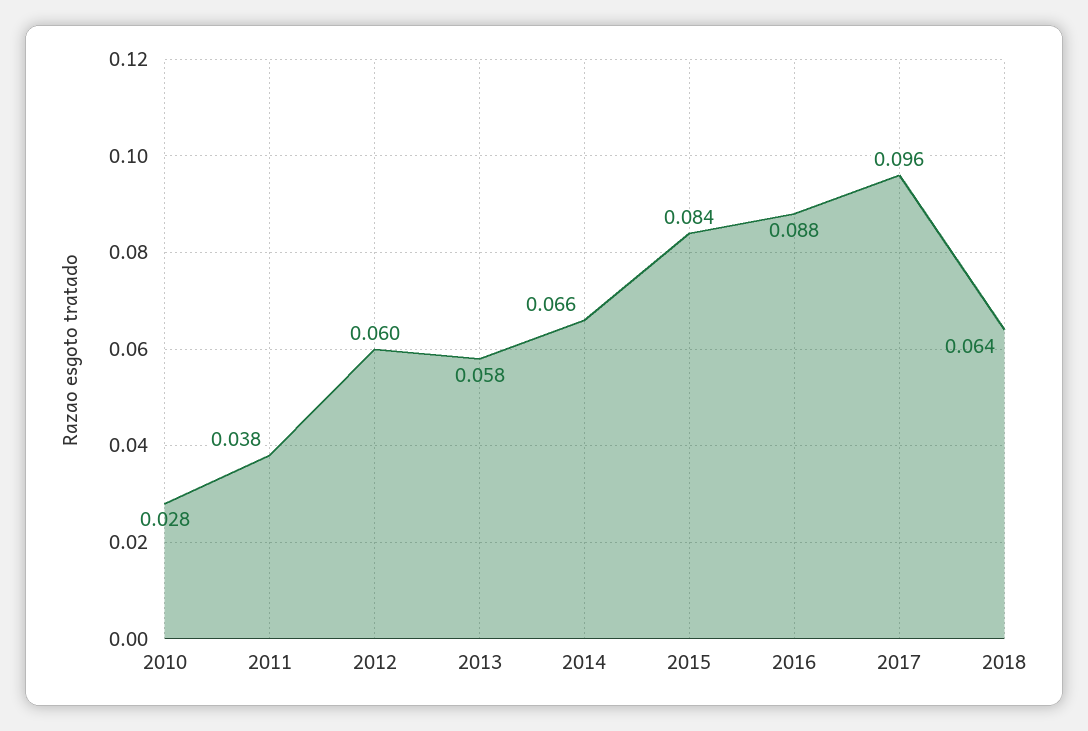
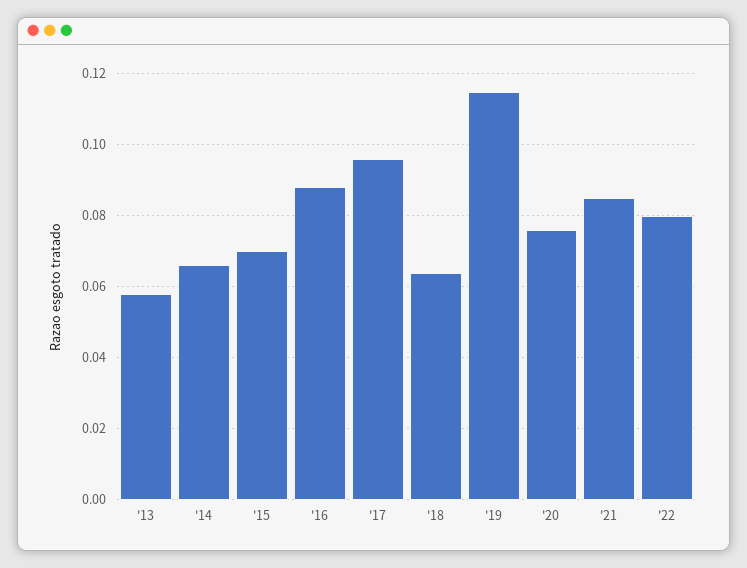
2010: 0.028 -> none
2011: 0.038 -> none
2012: 0.06 -> none
2015: 0.084 -> 0.07
'19: none -> 0.115
'20: none -> 0.075
'21: none -> 0.085
'22: none -> 0.08

